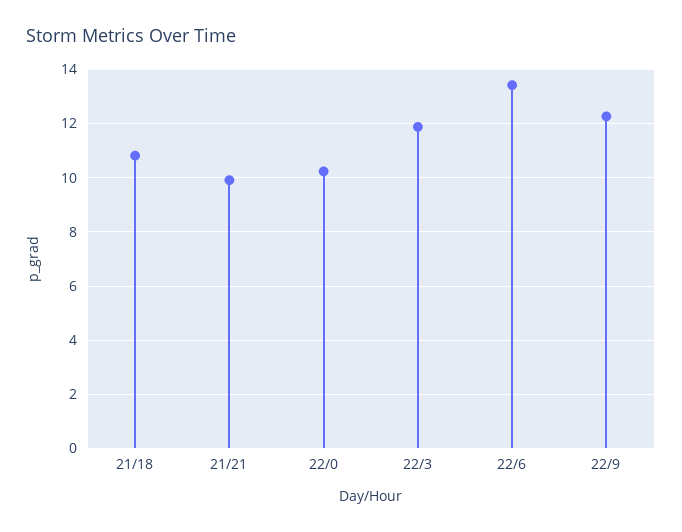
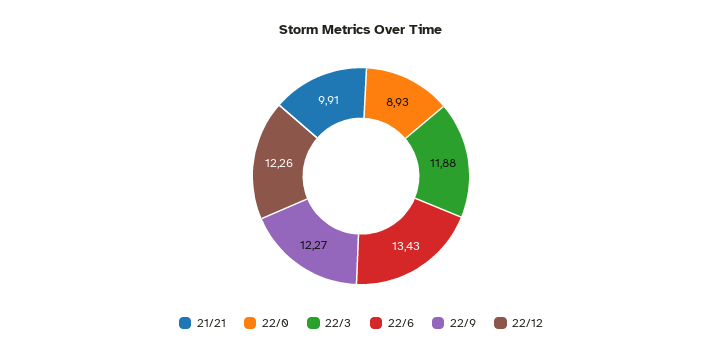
21/18: 10.75 -> none
22/0: 10.25 -> 8.93
22/12: none -> 12.26

